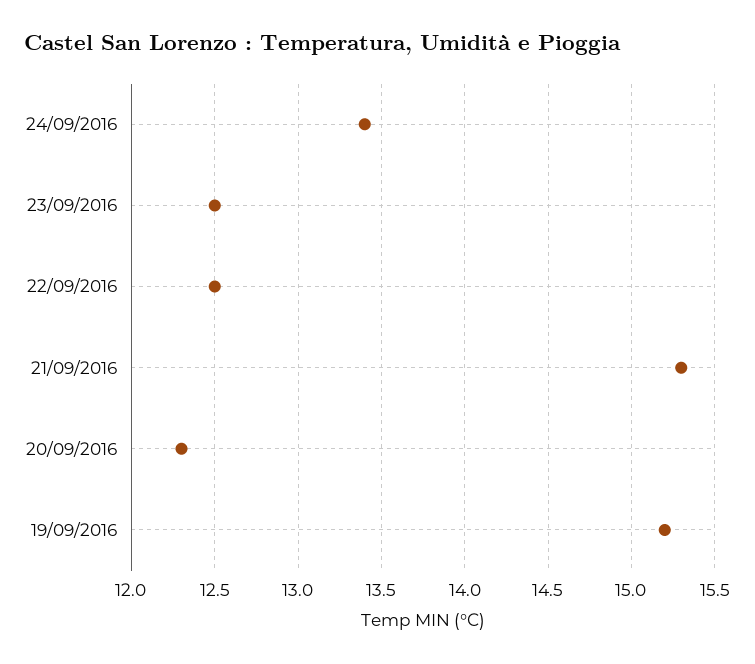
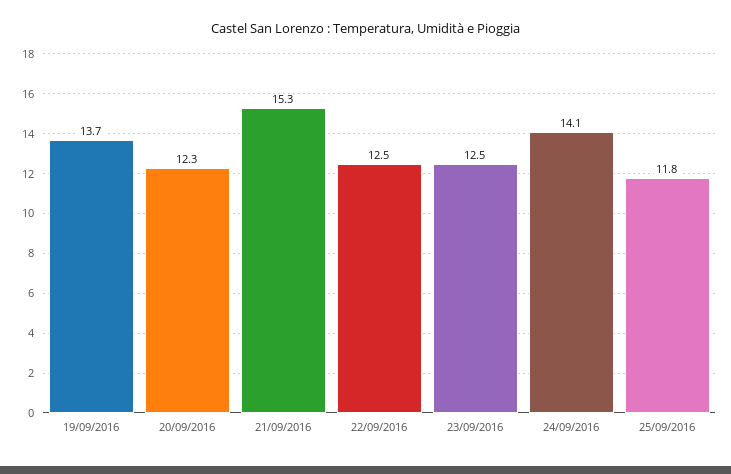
24/09/2016: 13.4 -> 14.1
19/09/2016: 15.2 -> 13.7
25/09/2016: none -> 11.8

